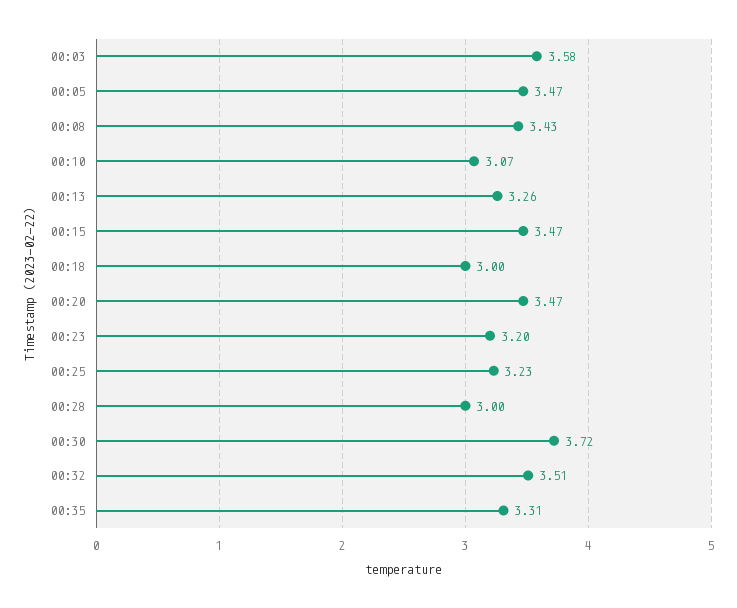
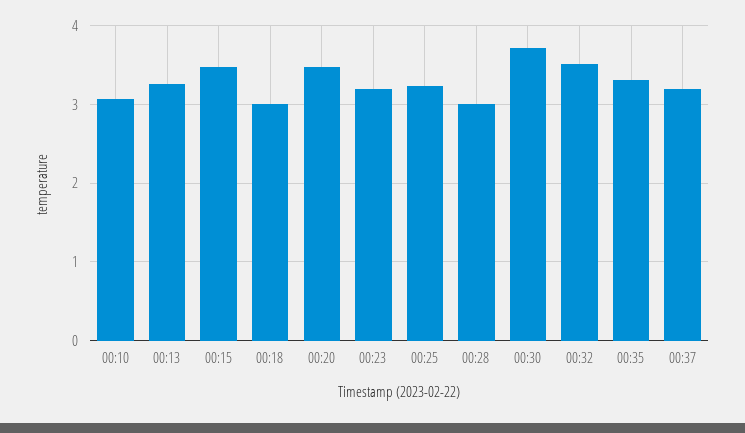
00:03: 3.58 -> none
00:05: 3.47 -> none
00:08: 3.43 -> none
00:37: none -> 3.2

